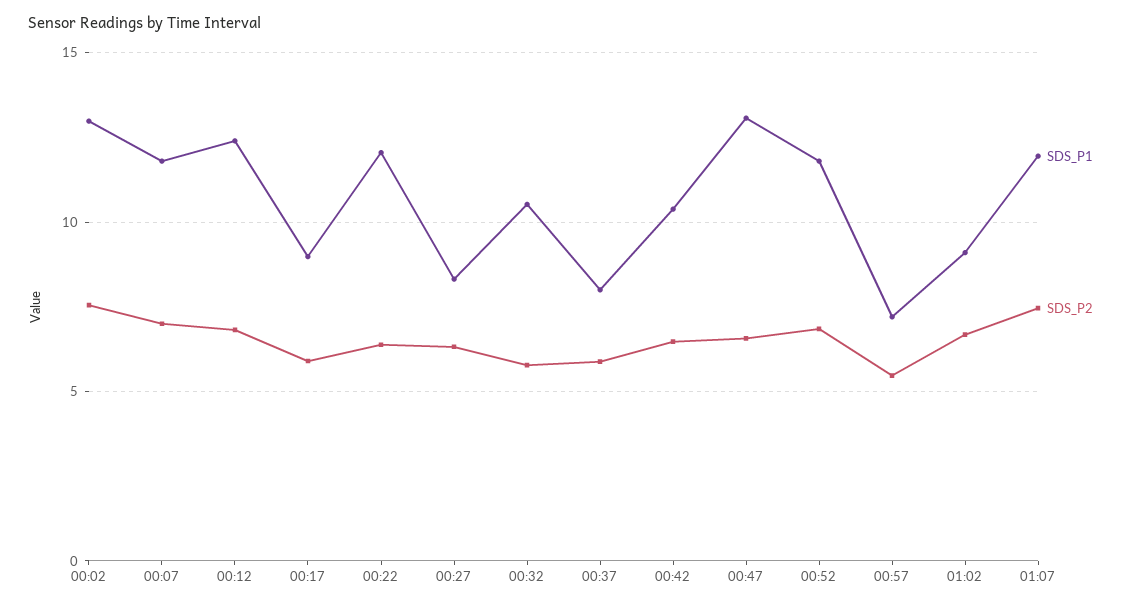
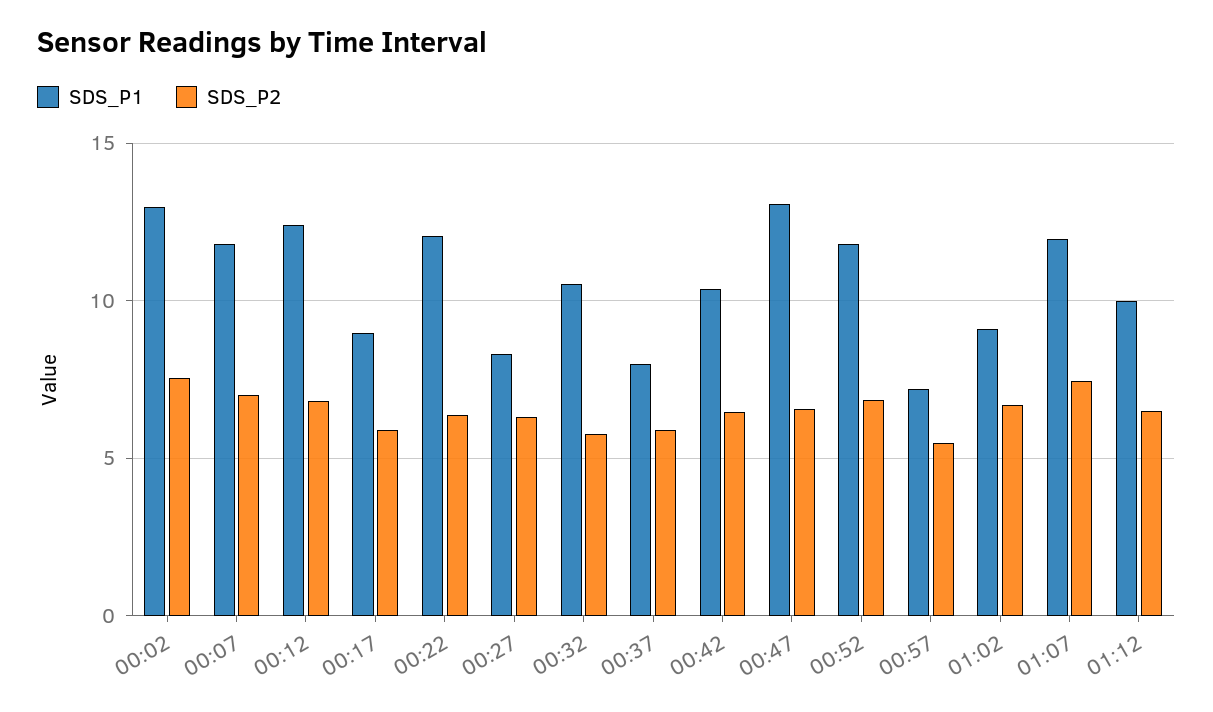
SDS_P1, 01:12: none -> 10
SDS_P2, 01:12: none -> 6.5

